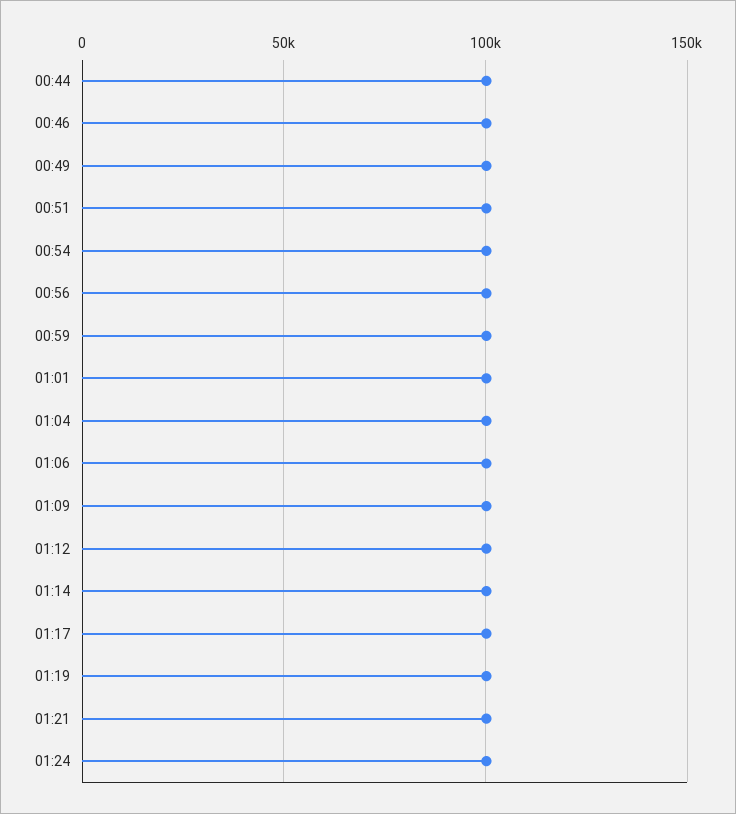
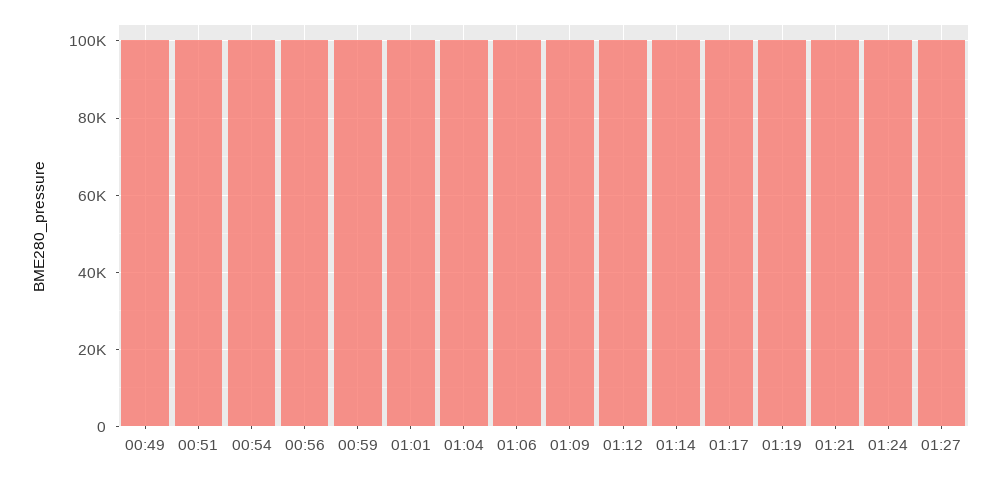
00:44: 100000 -> none
00:46: 100000 -> none
01:27: none -> 100000

